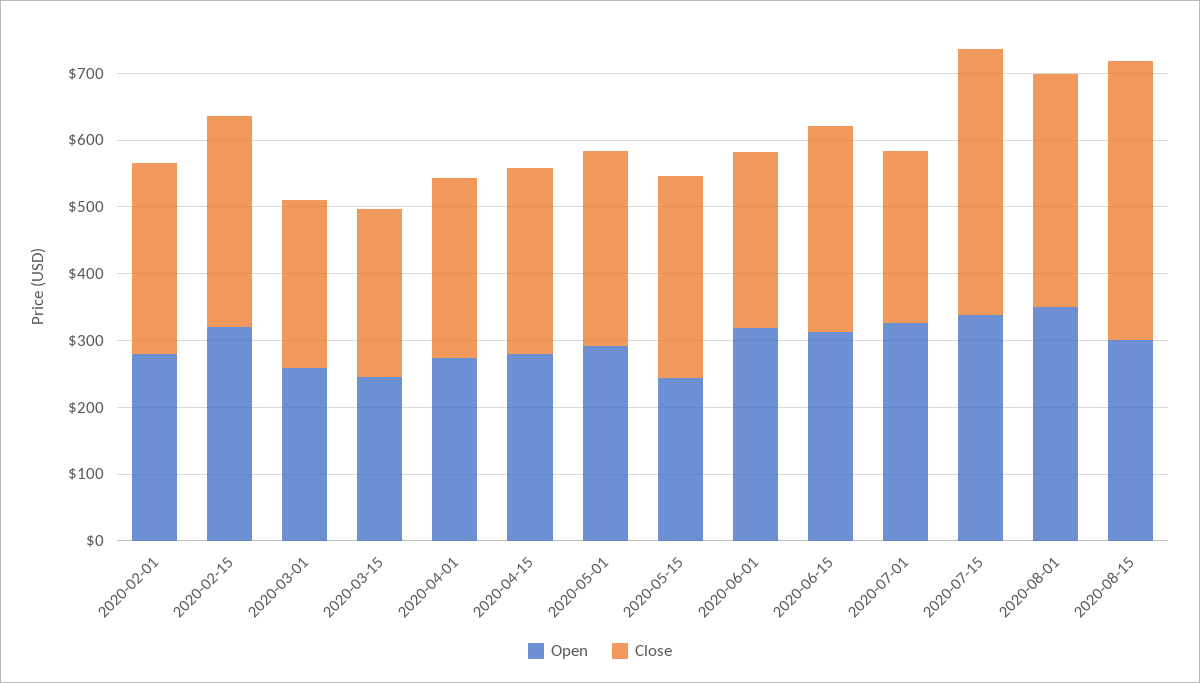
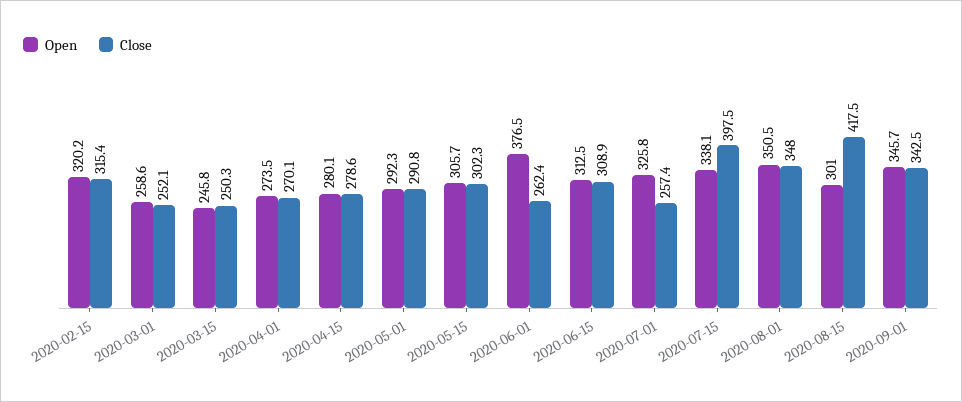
Open, 2020-02-01: 280 -> none
Close, 2020-02-01: 280 -> none
Open, 2020-05-15: 240 -> 305.7
Open, 2020-06-01: 320 -> 376.5
Open, 2020-09-01: none -> 345.7
Close, 2020-09-01: none -> 342.5

